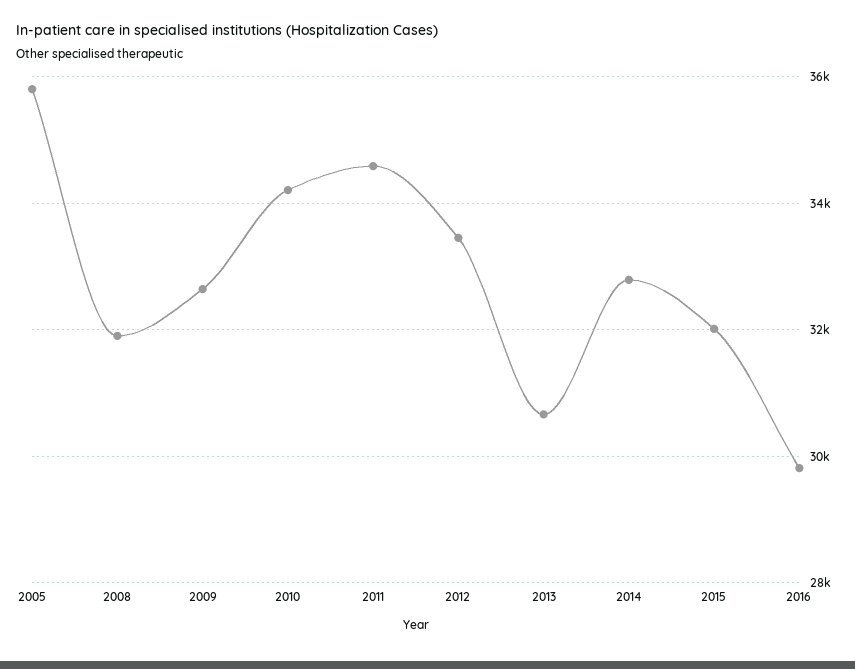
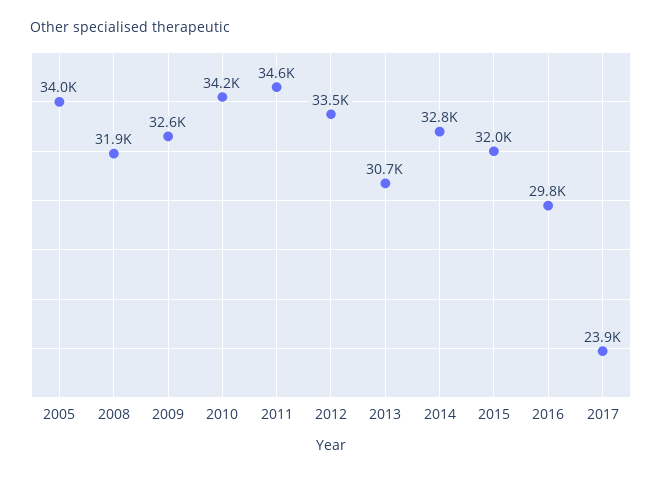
2005: 35800 -> 34000
2017: none -> 23900

